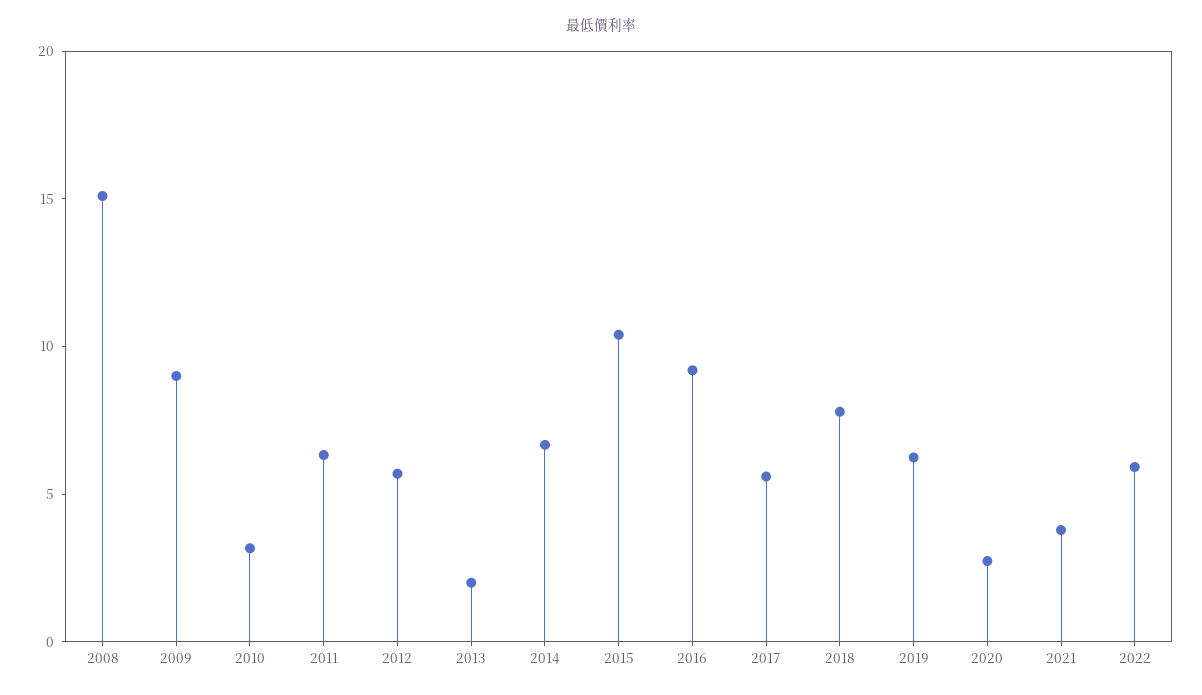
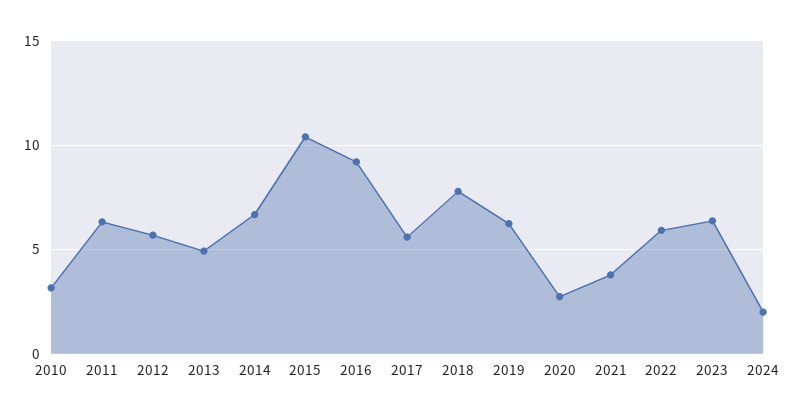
2008: 15 -> none
2009: 9 -> none
2013: 2 -> 5
2023: none -> 6.5
2024: none -> 2

